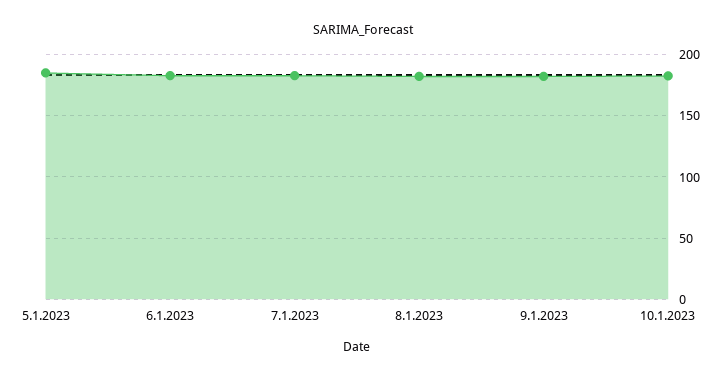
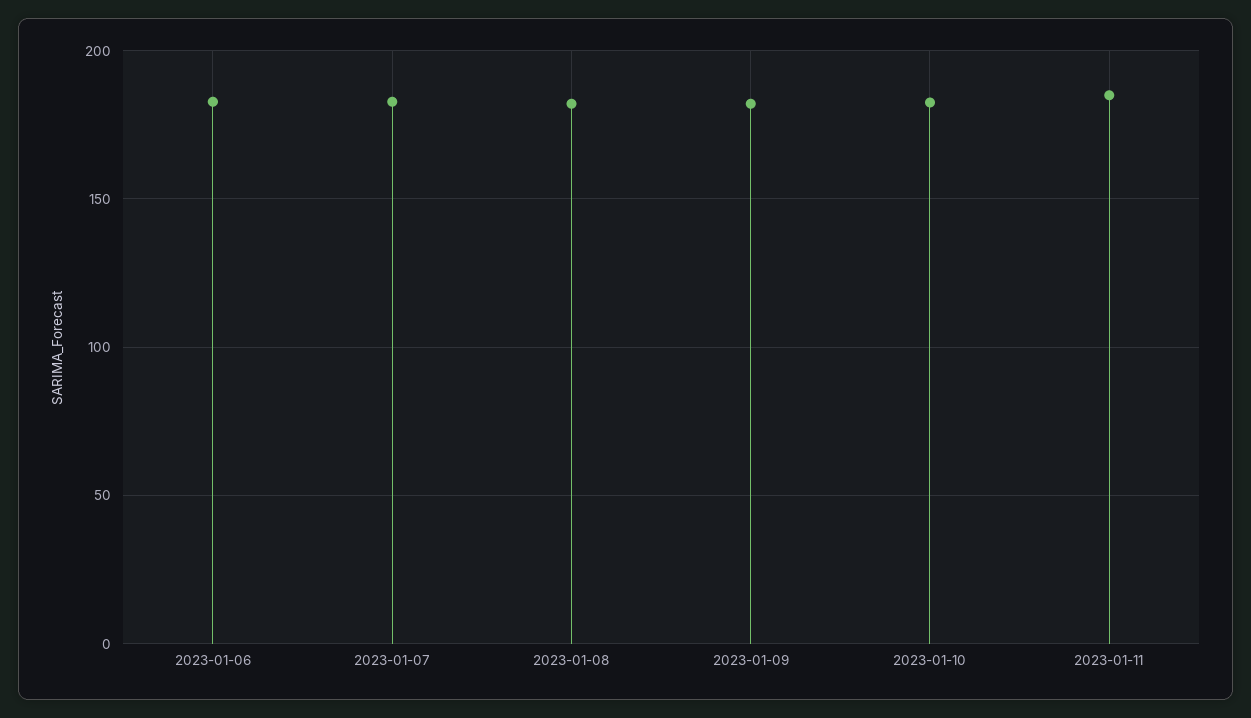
5.1.2023: 185 -> none
2023-01-11: none -> 185

